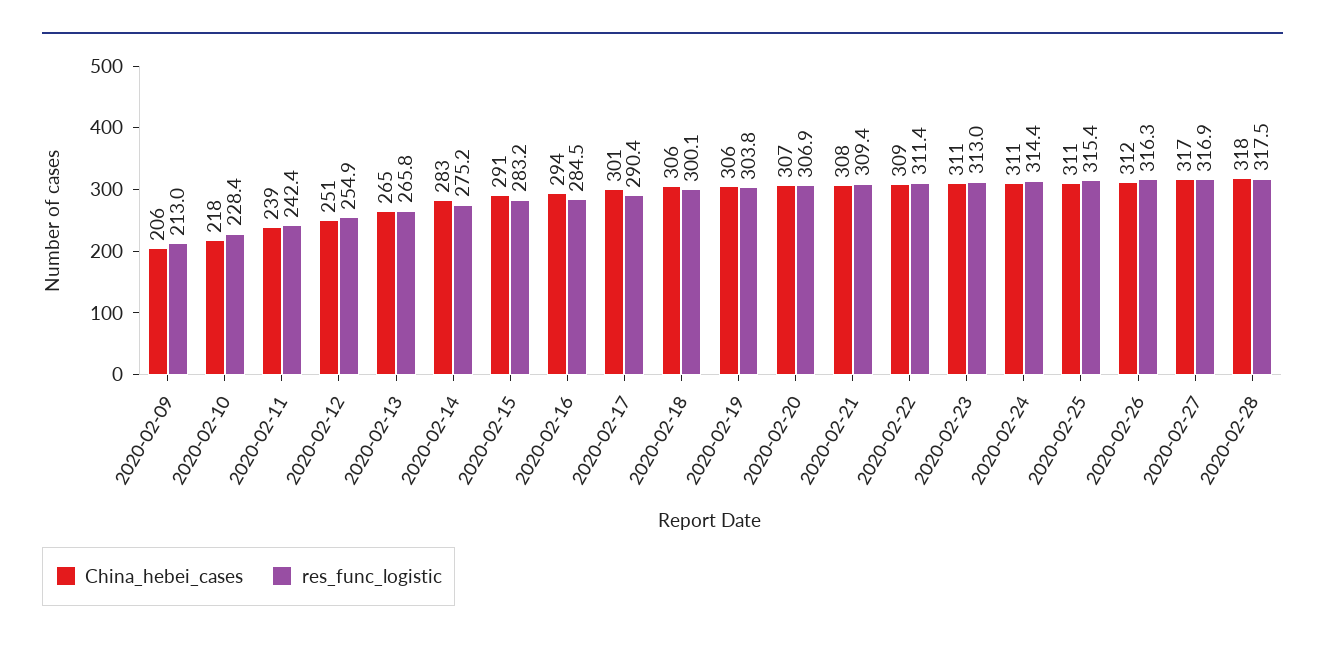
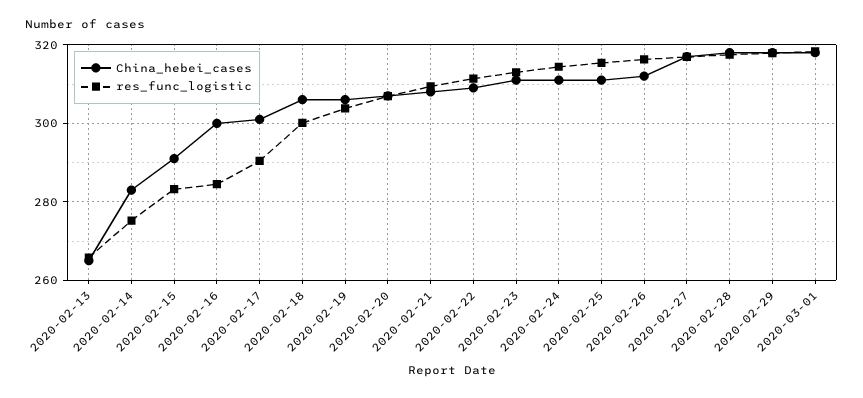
China_hebei_cases, 2020-02-09: 206 -> none
res_func_logistic, 2020-02-09: 213 -> none
China_hebei_cases, 2020-02-10: 218 -> none
res_func_logistic, 2020-02-10: 228.4 -> none
China_hebei_cases, 2020-02-11: 239 -> none
res_func_logistic, 2020-02-11: 242.4 -> none
China_hebei_cases, 2020-02-12: 251 -> none
res_func_logistic, 2020-02-12: 254.9 -> none
China_hebei_cases, 2020-02-16: 294 -> 300
China_hebei_cases, 2020-02-29: none -> 318
res_func_logistic, 2020-02-29: none -> 318
China_hebei_cases, 2020-03-01: none -> 318
res_func_logistic, 2020-03-01: none -> 318

